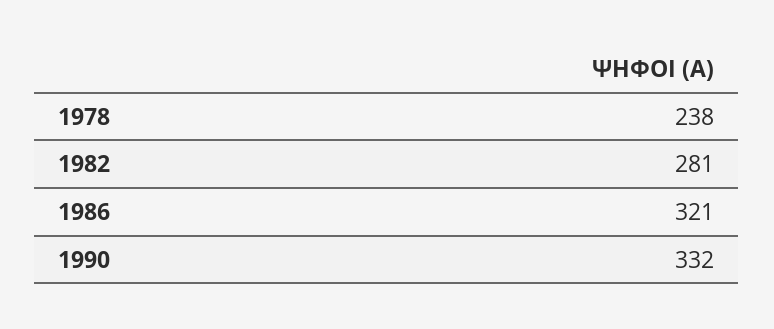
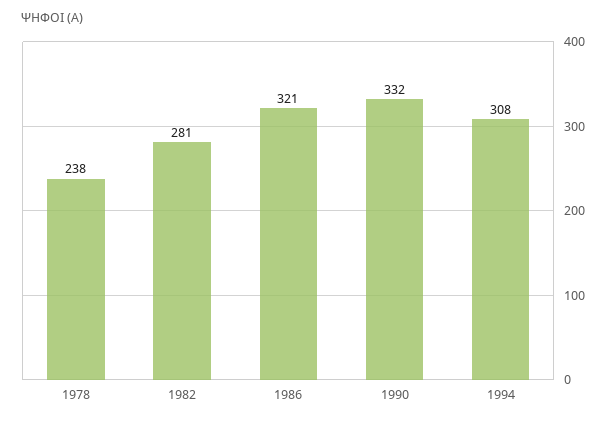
1994: none -> 308

